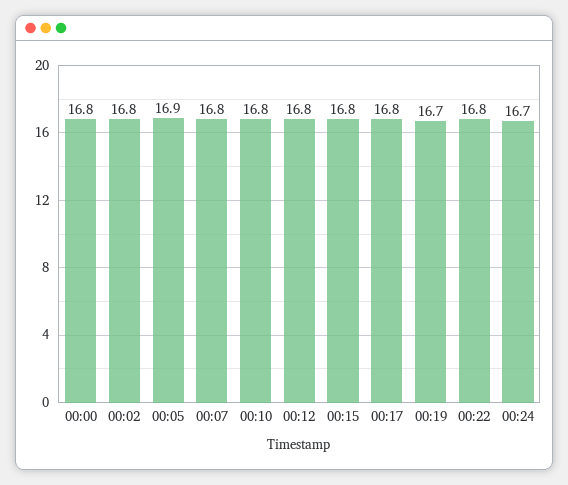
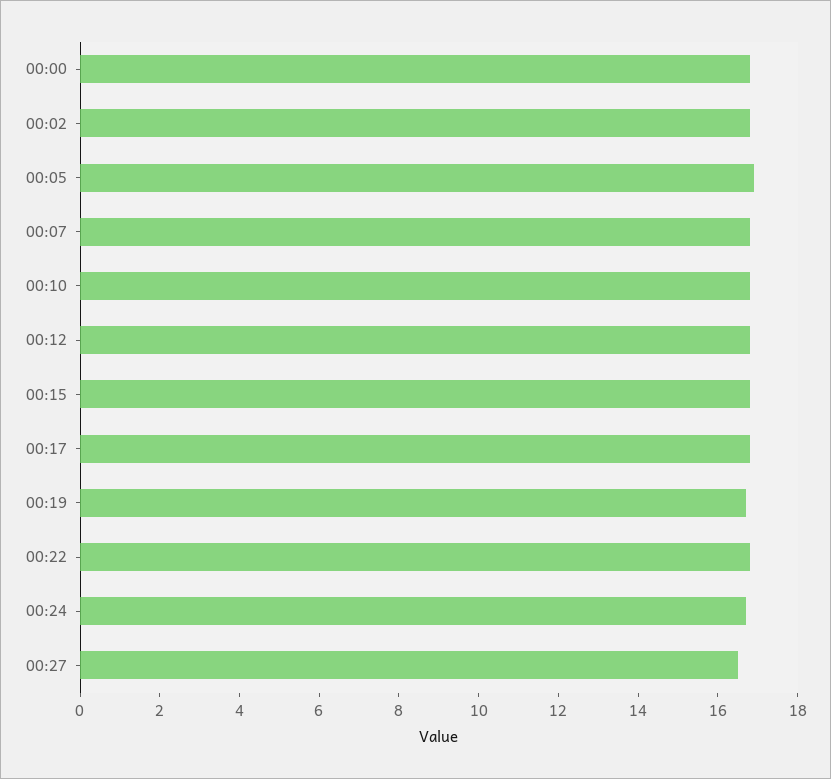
00:27: none -> 16.5

